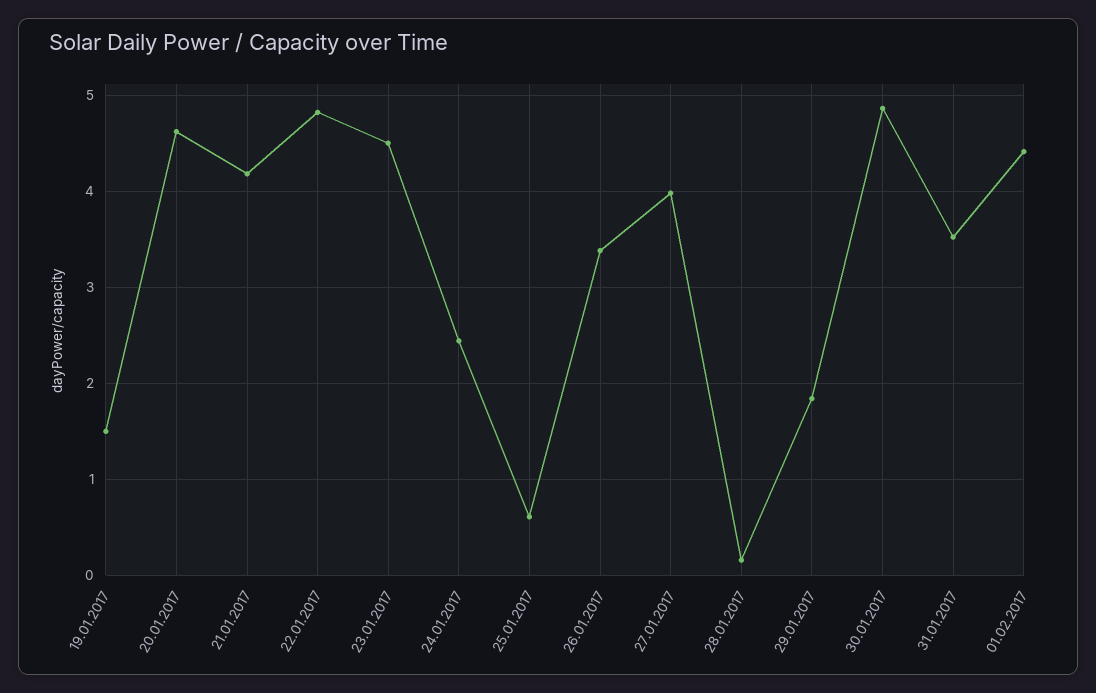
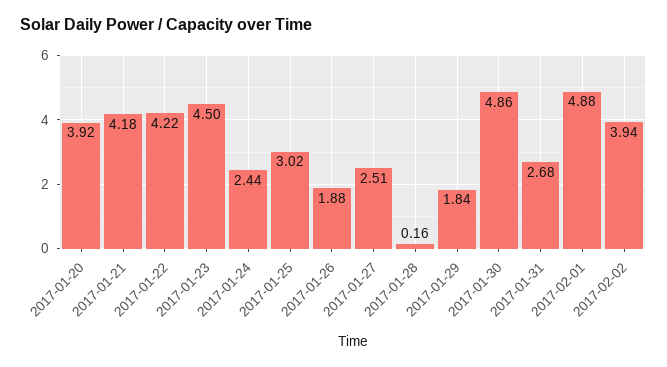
19.01.2017: 1.5 -> none
20.01.2017: 4.6 -> 3.92
22.01.2017: 4.8 -> 4.22
25.01.2017: 0.6 -> 3.02
26.01.2017: 3.4 -> 1.88
27.01.2017: 4 -> 2.51
31.01.2017: 3.5 -> 2.68
01.02.2017: 4.4 -> 4.88
2017-02-02: none -> 3.94

